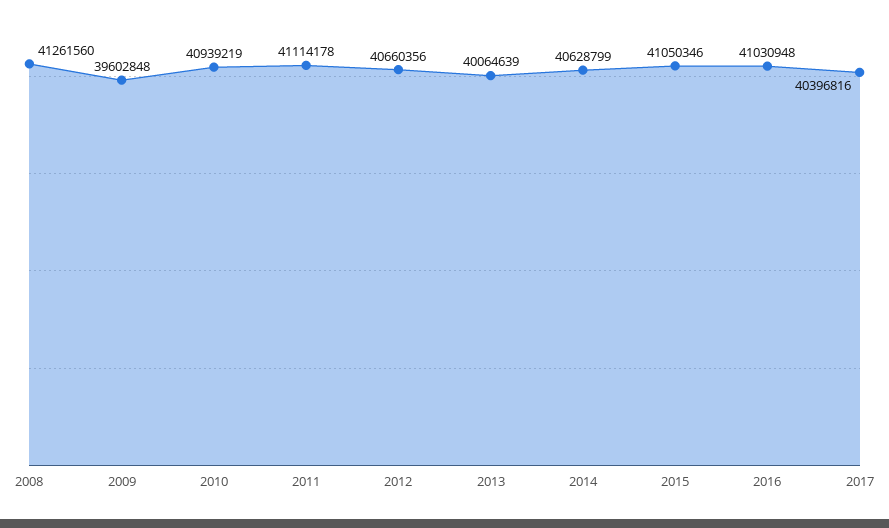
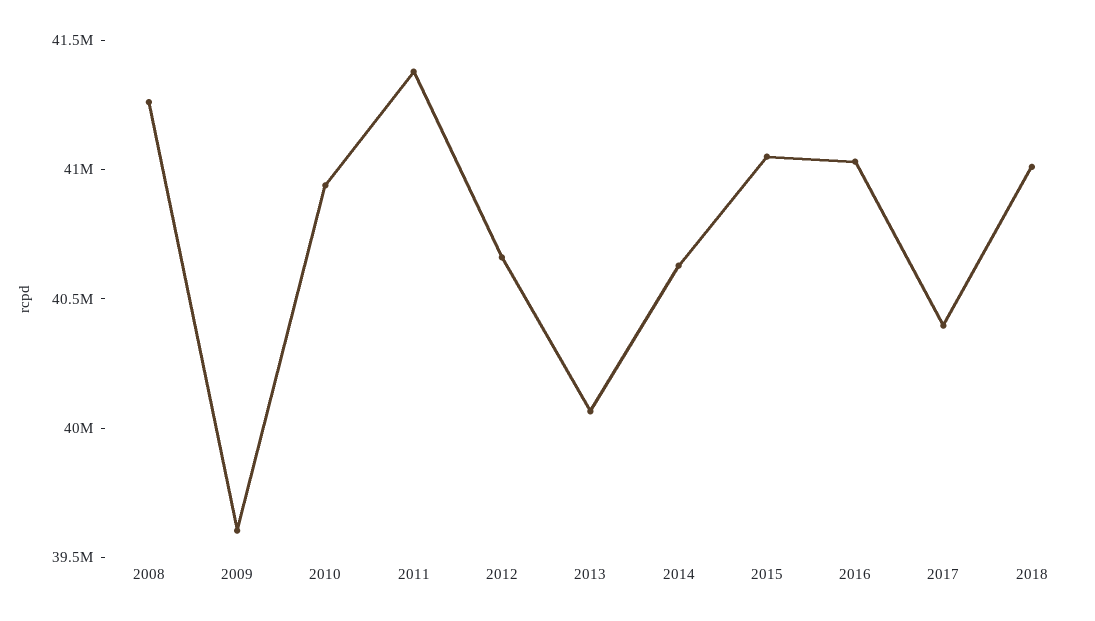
2011: 41114178 -> 41400000
2018: none -> 41000000

